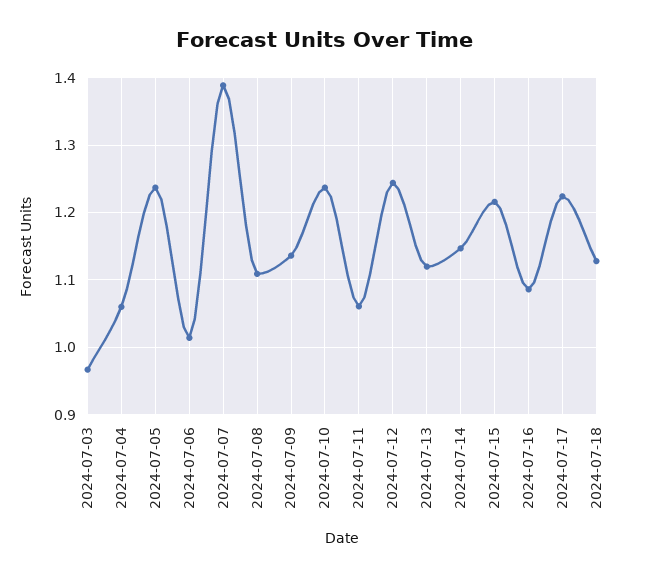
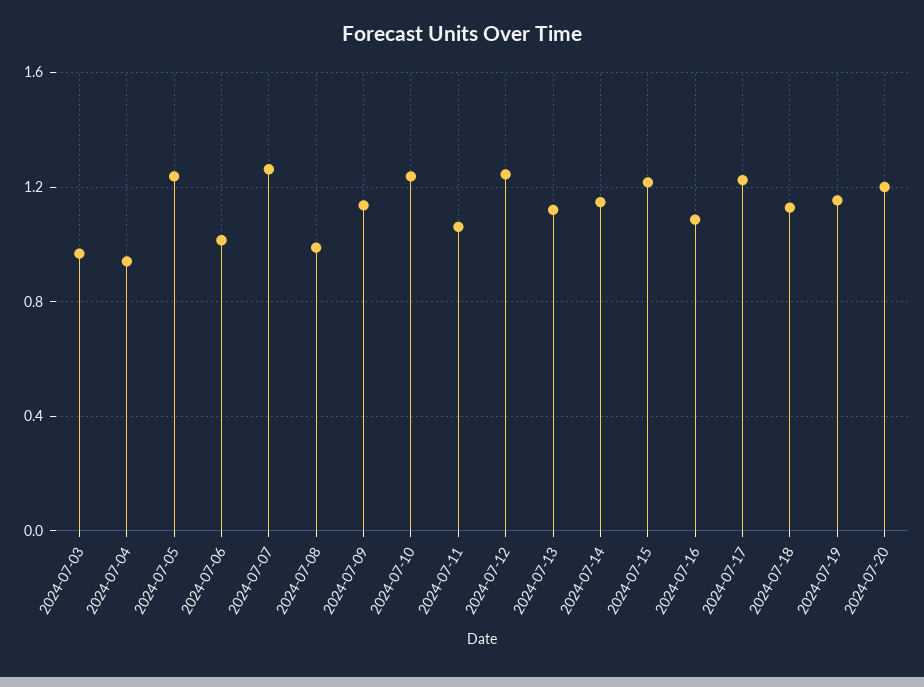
2024-07-04: 1.06 -> 0.95
2024-07-07: 1.39 -> 1.25
2024-07-08: 1.11 -> 1
2024-07-19: none -> 1.15
2024-07-20: none -> 1.2

